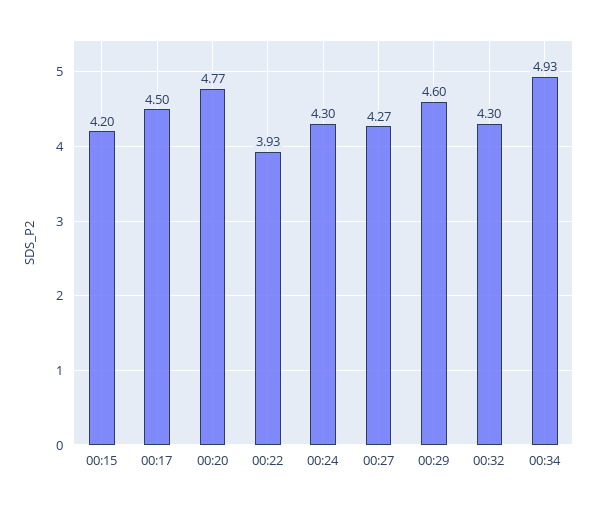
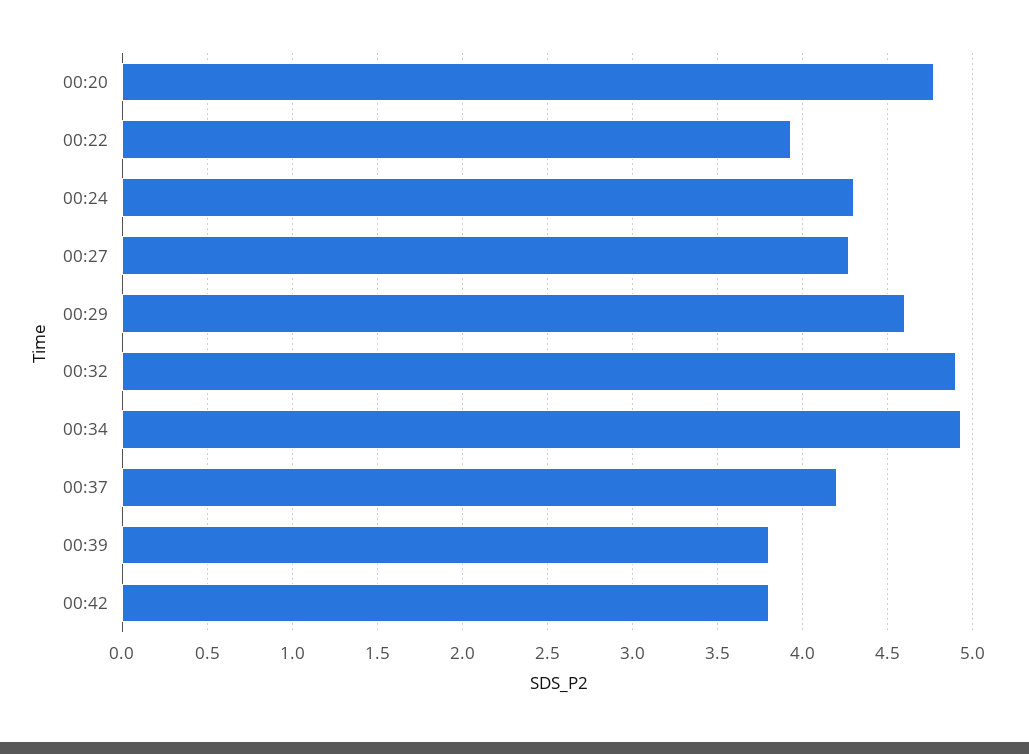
00:15: 4.2 -> none
00:17: 4.5 -> none
00:32: 4.3 -> 4.9
00:37: none -> 4.2
00:39: none -> 3.8
00:42: none -> 3.8

